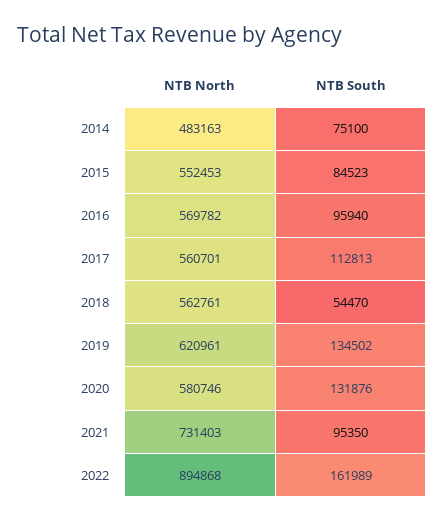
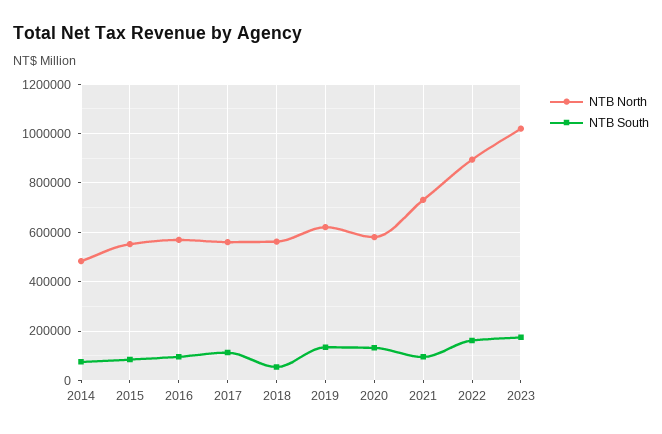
NTB North, 2023: none -> 1025000
NTB South, 2023: none -> 175000

